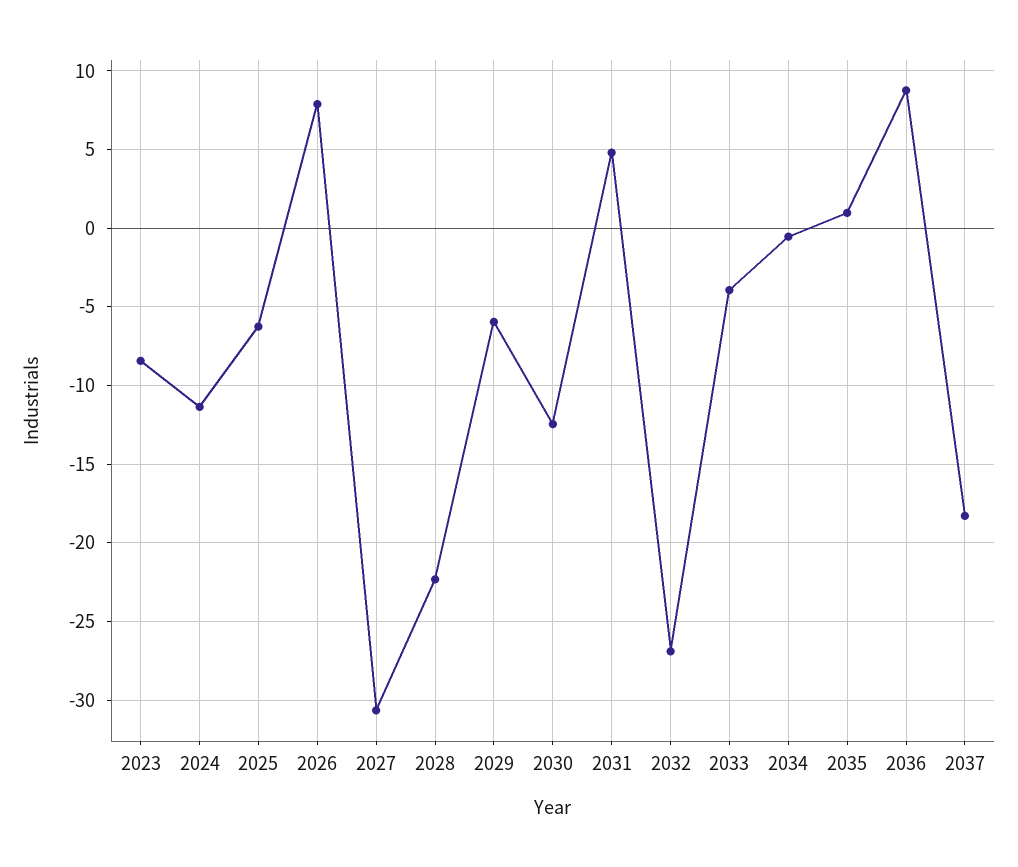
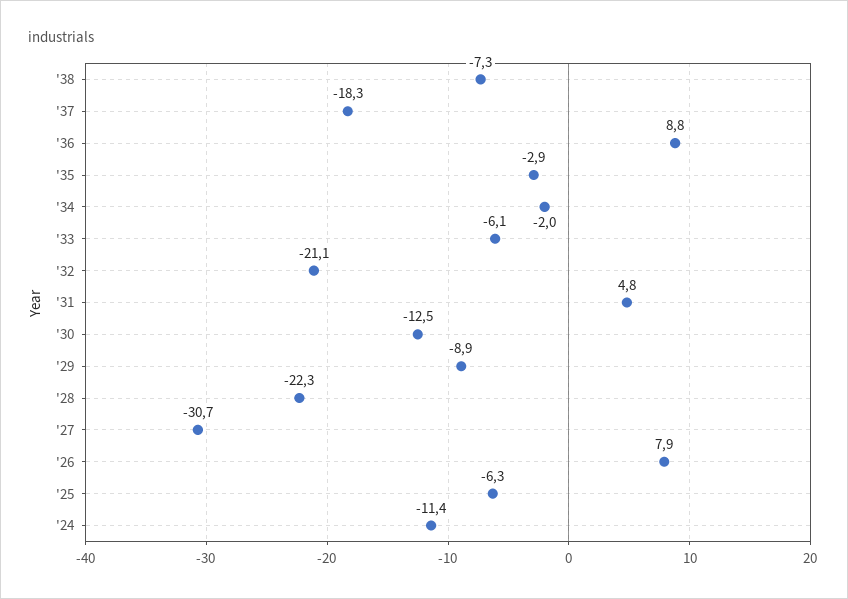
2023: -8.5 -> none
2029: -6 -> -8.9
2032: -27 -> -21.1
2033: -4 -> -6.1
2034: -0.5 -> -2
2035: 1 -> -2.9
'38: none -> -7.3

